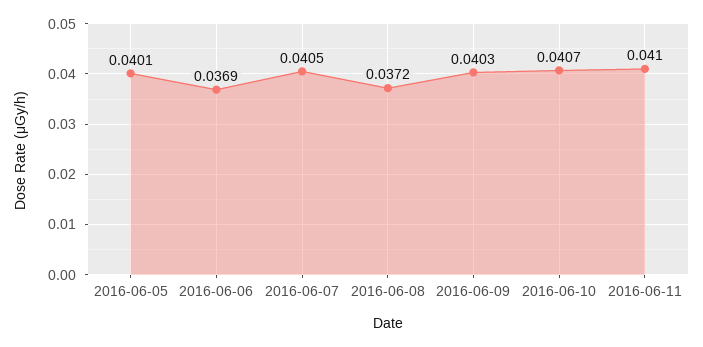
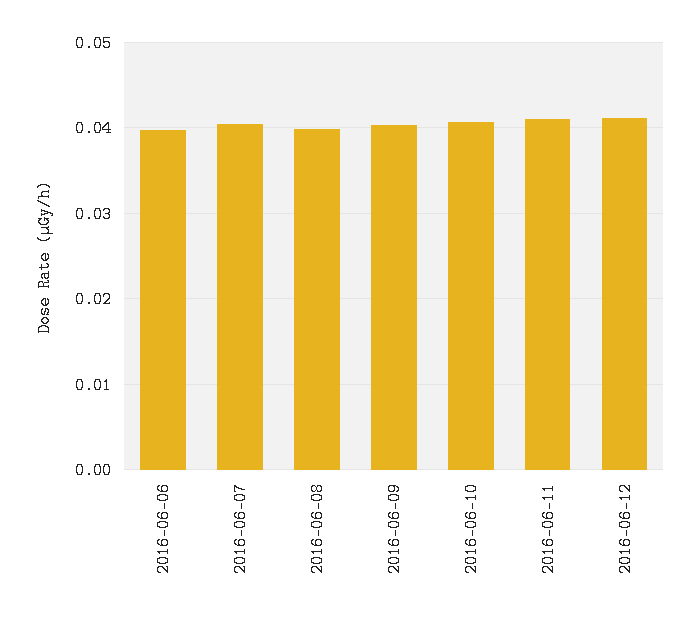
2016-06-05: 0.0401 -> none
2016-06-06: 0.0369 -> 0.04
2016-06-08: 0.0372 -> 0.04
2016-06-12: none -> 0.041

